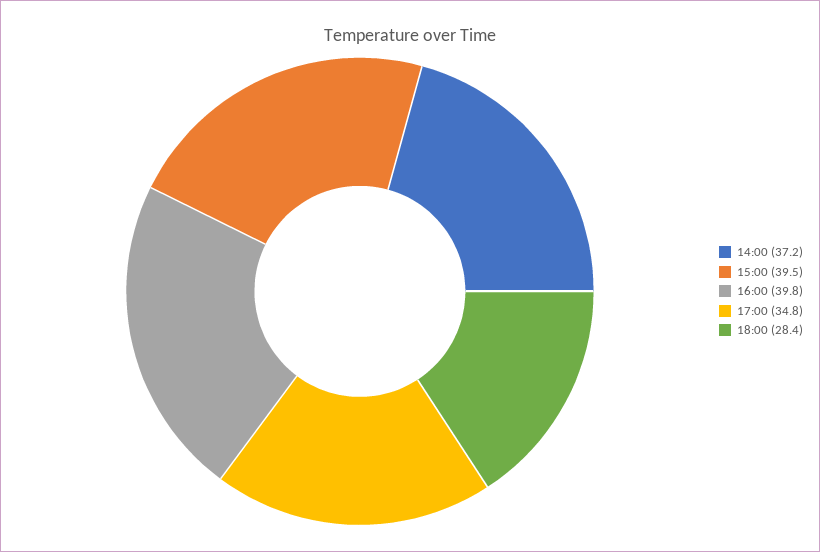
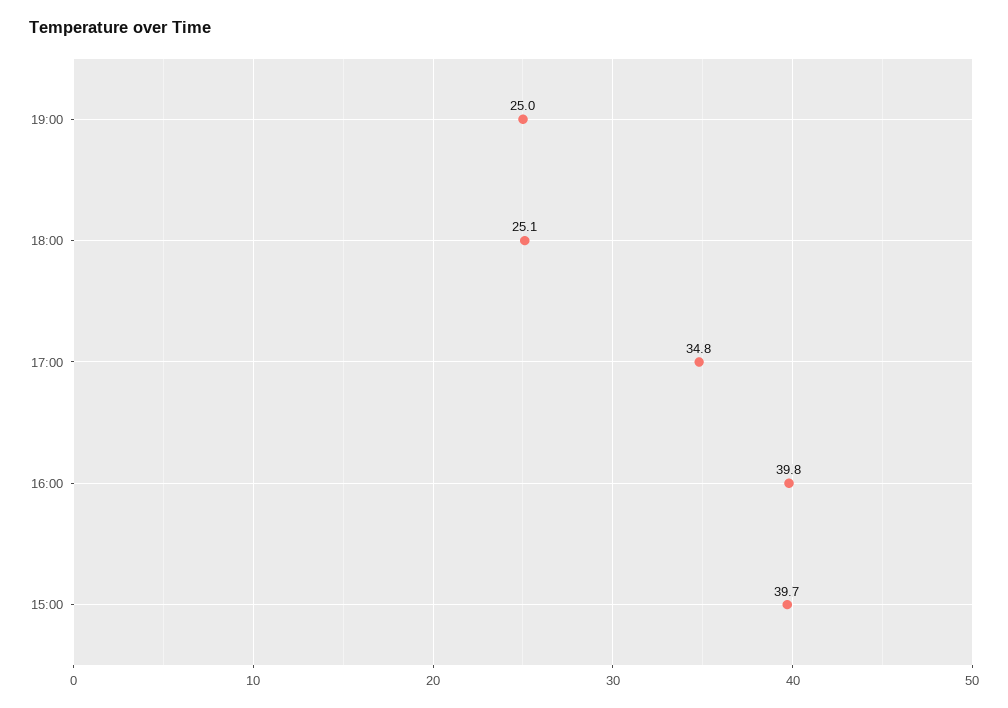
14:00: 37.2 -> none
15:00: 39.5 -> 39.7
18:00: 28.4 -> 25.1
19:00: none -> 25

